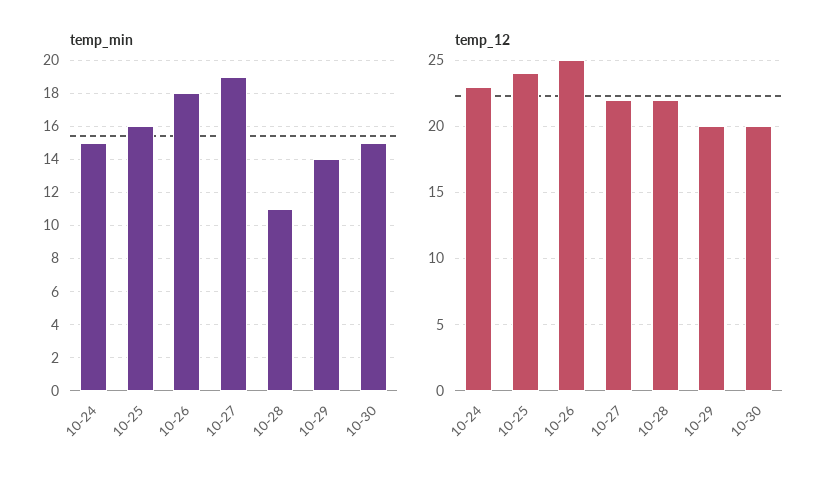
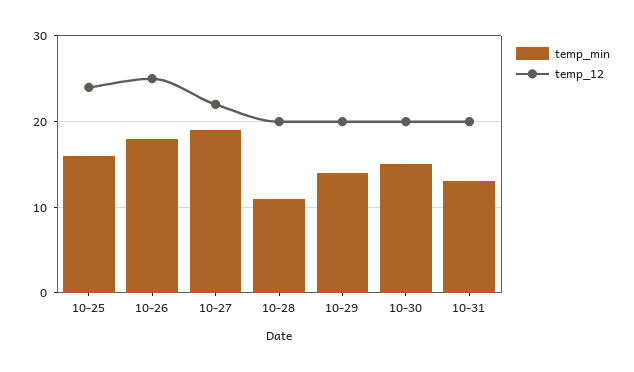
temp_min, 10-24: 15 -> none
temp_12, 10-24: 23 -> none
temp_12, 10-28: 22 -> 20
temp_min, 10-31: none -> 13
temp_12, 10-31: none -> 20

